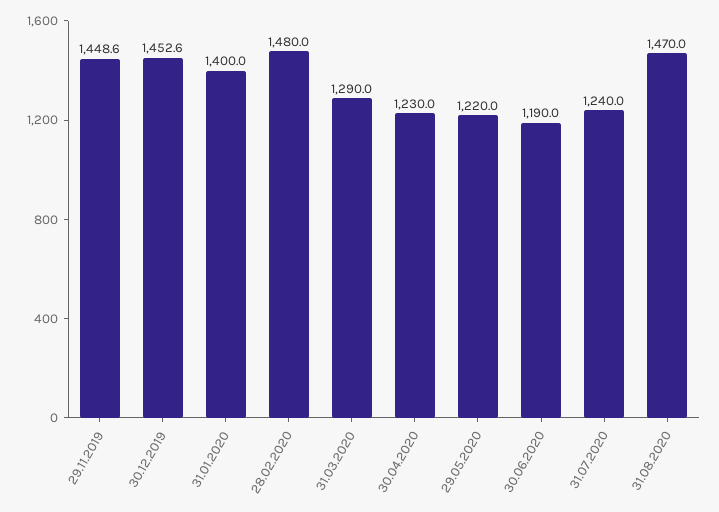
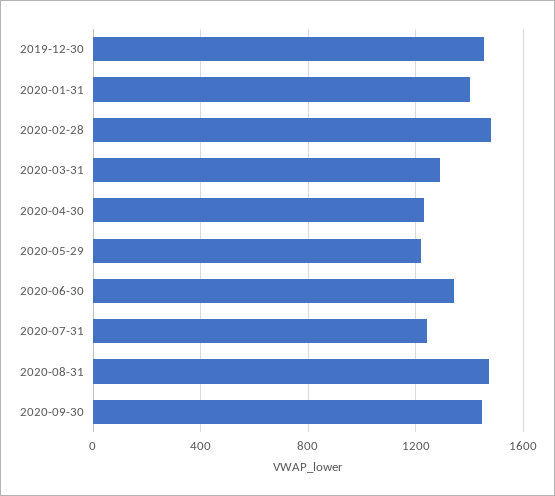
29.11.2019: 1448.6 -> none
30.06.2020: 1190 -> 1350
2020-09-30: none -> 1450

